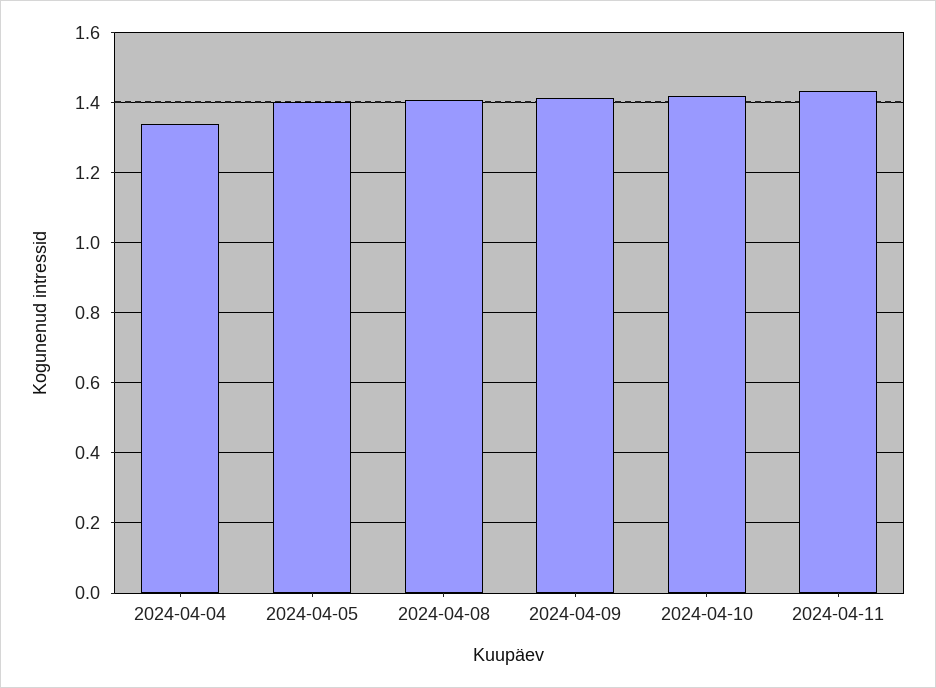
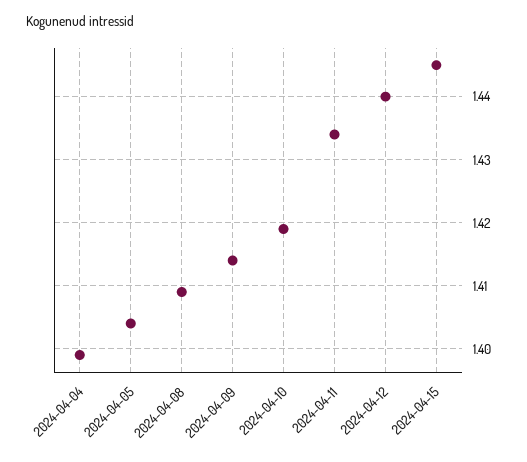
2024-04-04: 1.34 -> 1.399
2024-04-12: none -> 1.44
2024-04-15: none -> 1.445

